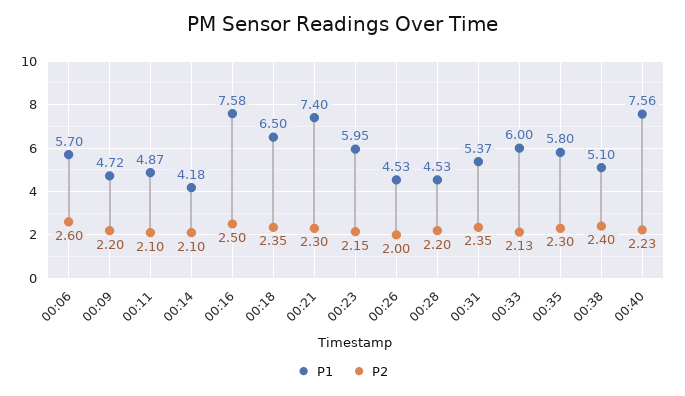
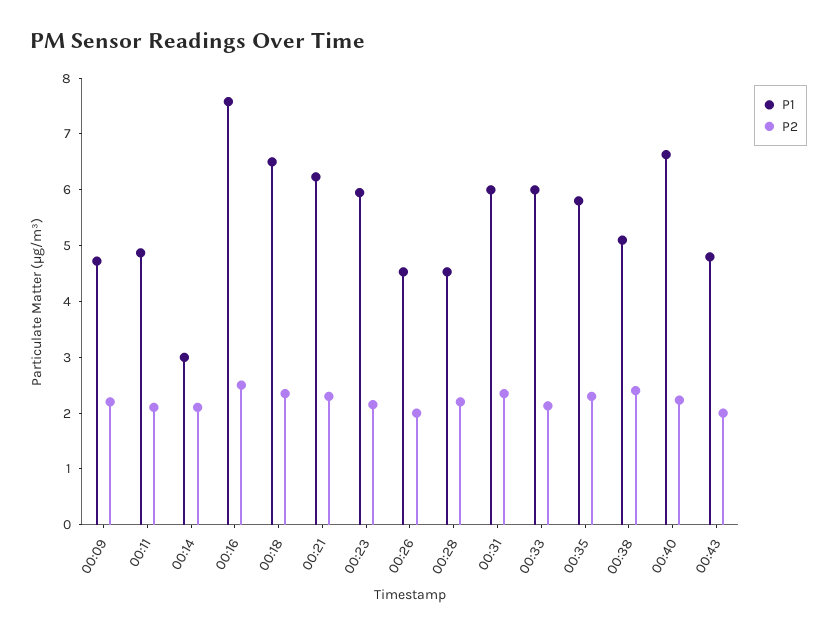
P1, 00:06: 5.7 -> none
P2, 00:06: 2.6 -> none
P1, 00:14: 4.18 -> 3
P1, 00:21: 7.4 -> 6.2
P1, 00:31: 5.37 -> 6
P1, 00:40: 7.56 -> 6.6
P1, 00:43: none -> 4.8
P2, 00:43: none -> 2

